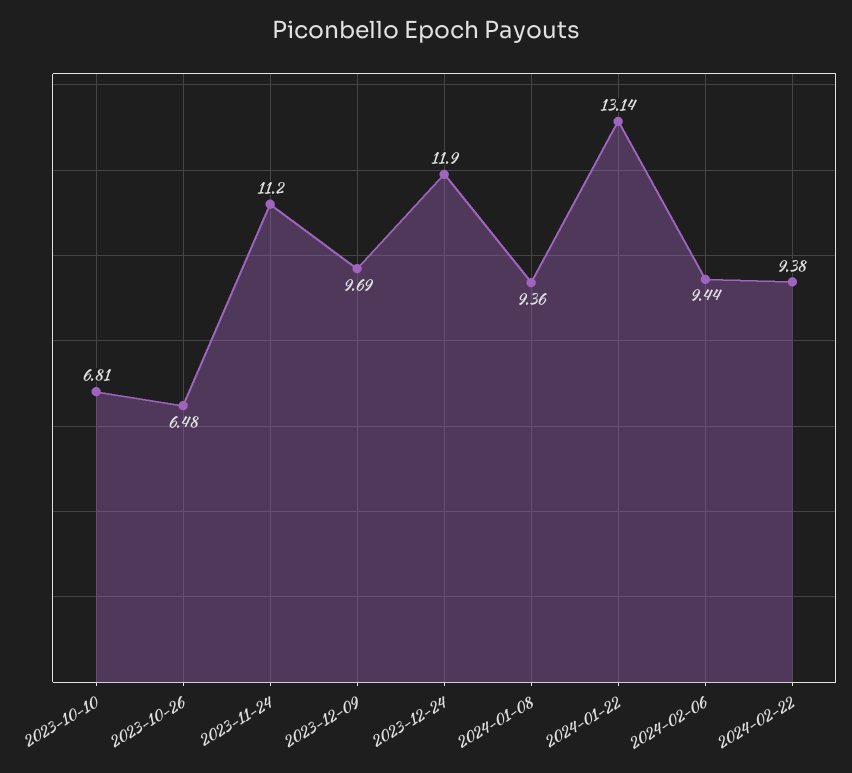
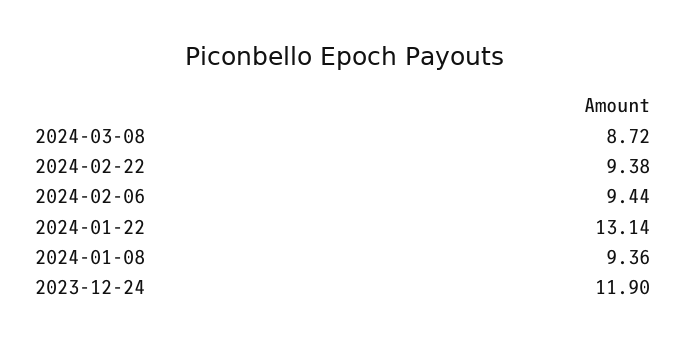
2023-10-10: 6.81 -> none
2023-10-26: 6.48 -> none
2023-11-24: 11.2 -> none
2023-12-09: 9.69 -> none
2024-03-08: none -> 8.72

